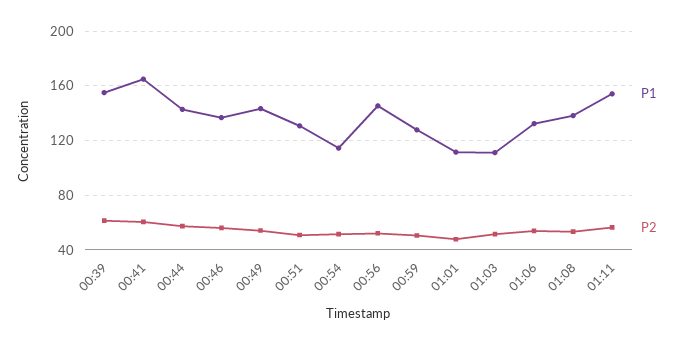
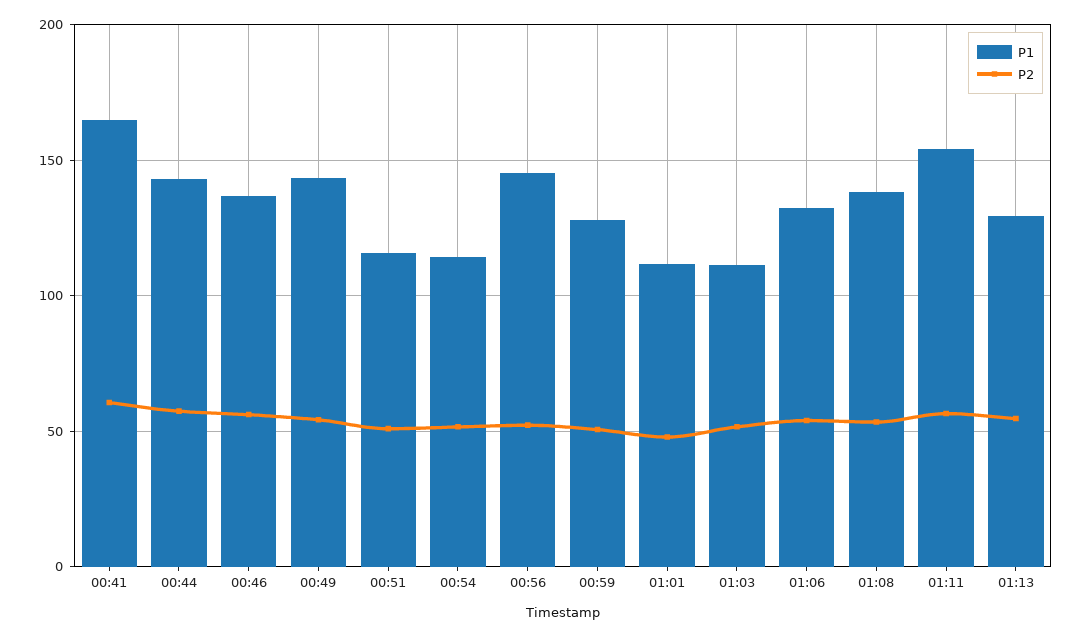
P1, 00:39: 155 -> none
P2, 00:39: 60 -> none
P1, 00:51: 130 -> 115
P1, 01:13: none -> 130
P2, 01:13: none -> 55

